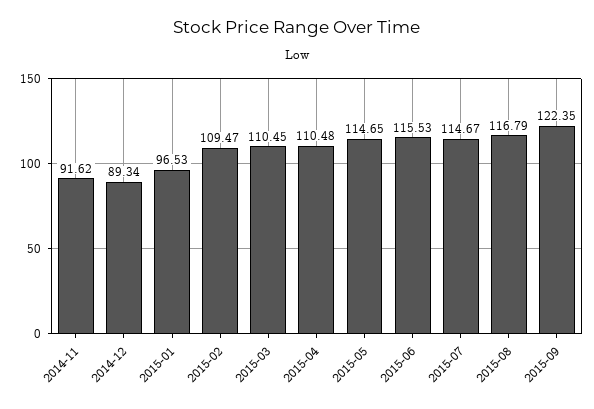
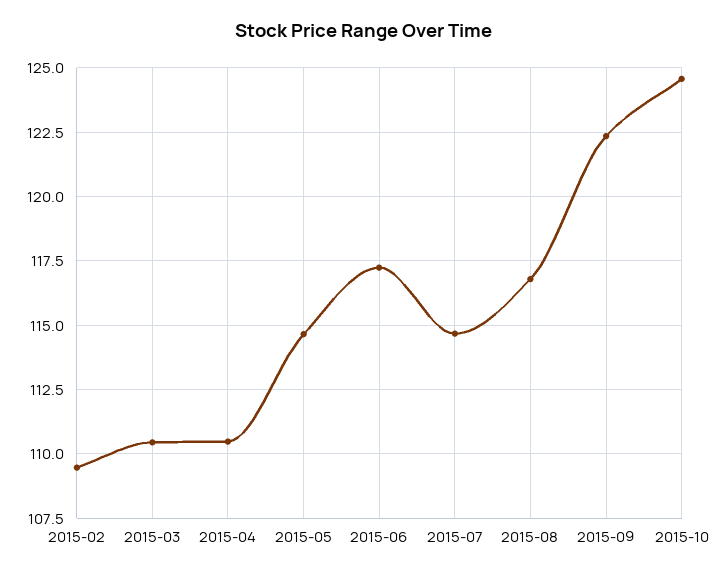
2014-11: 91.62 -> none
2014-12: 89.34 -> none
2015-01: 96.53 -> none
2015-06: 115.53 -> 117.25
2015-10: none -> 124.5

